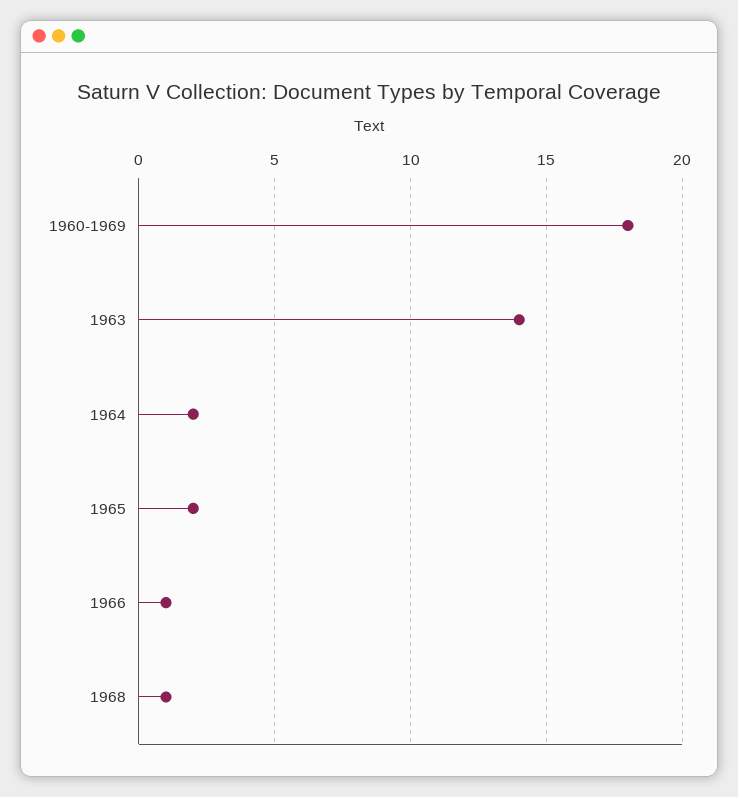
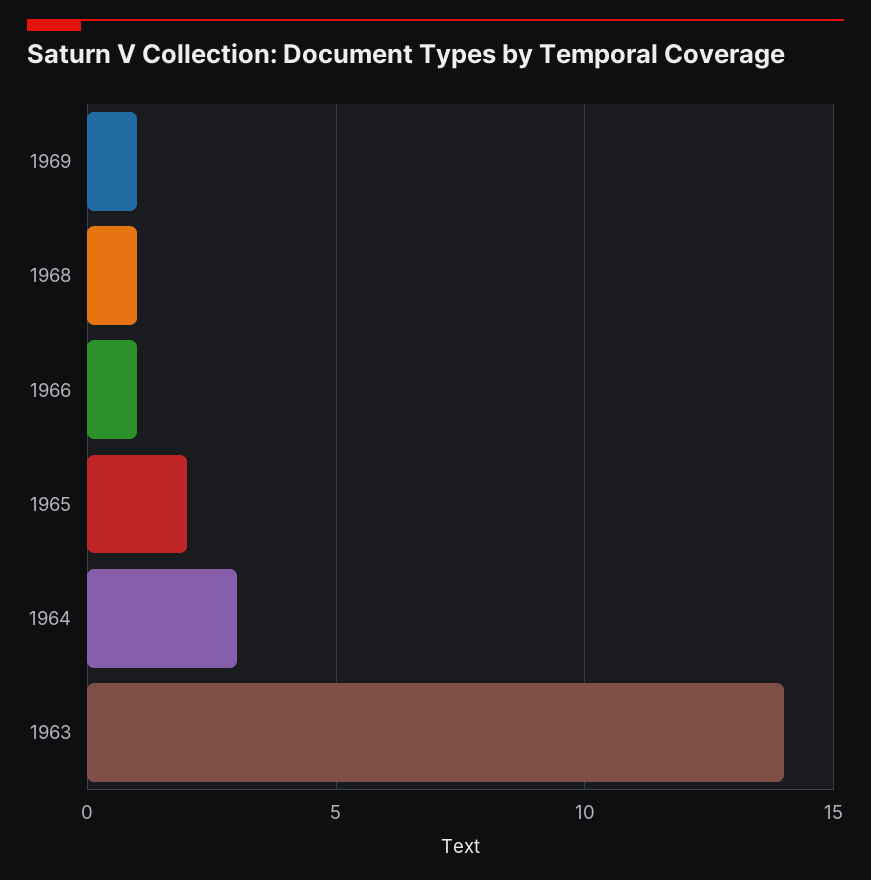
1960-1969: 18 -> none
1964: 2 -> 3
1969: none -> 1

